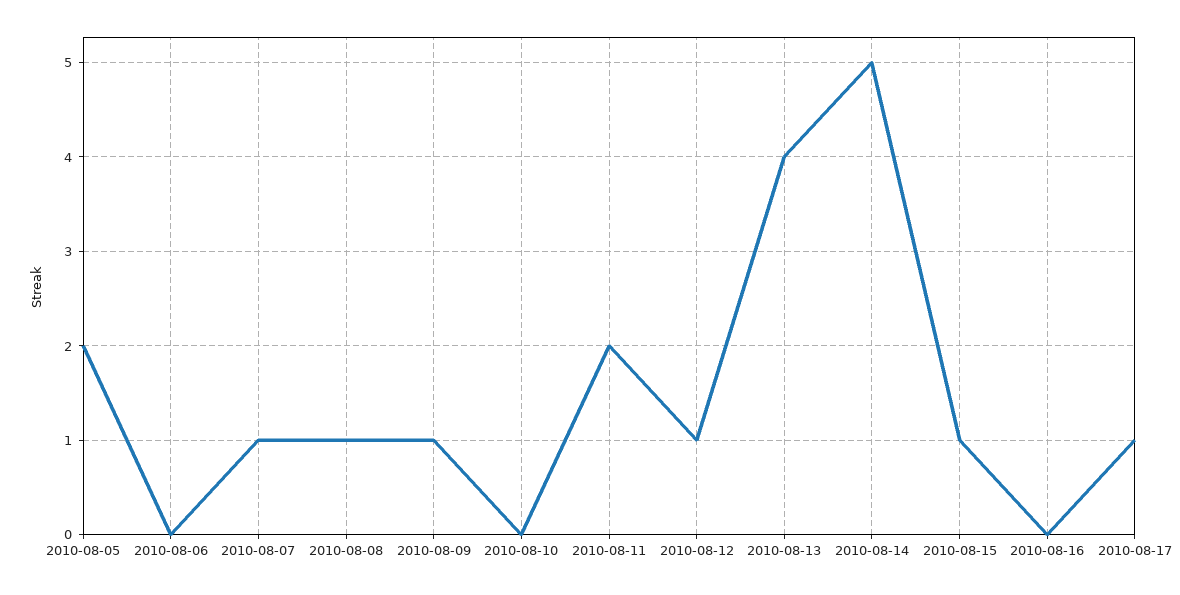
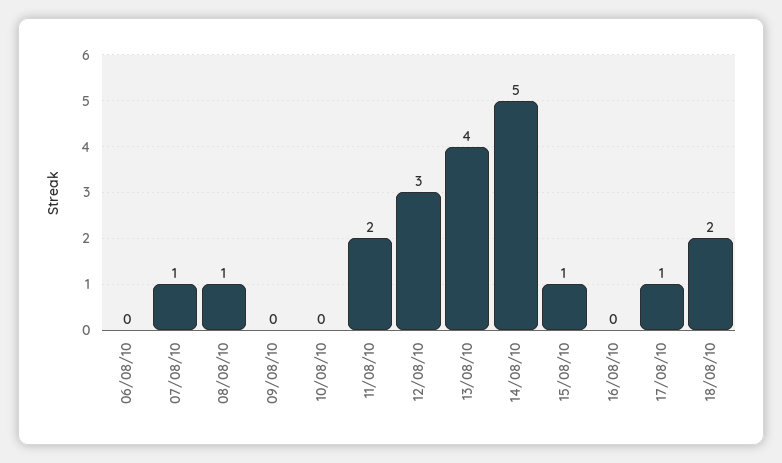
2010-08-05: 2 -> none
2010-08-09: 1 -> 0
2010-08-12: 1 -> 3
18/08/10: none -> 2

